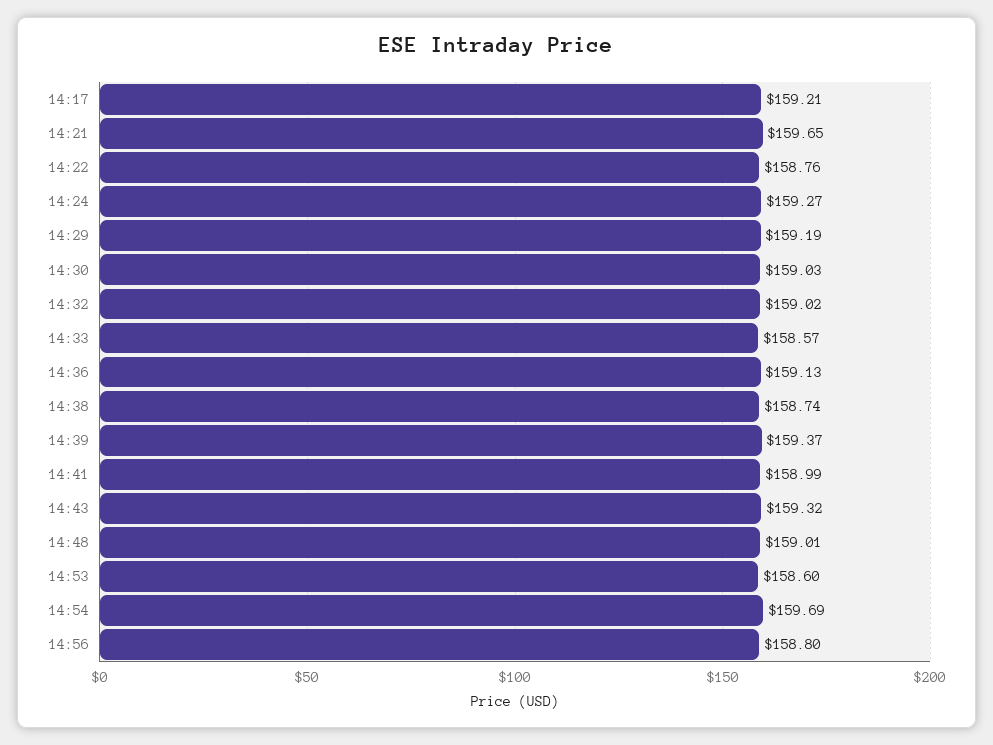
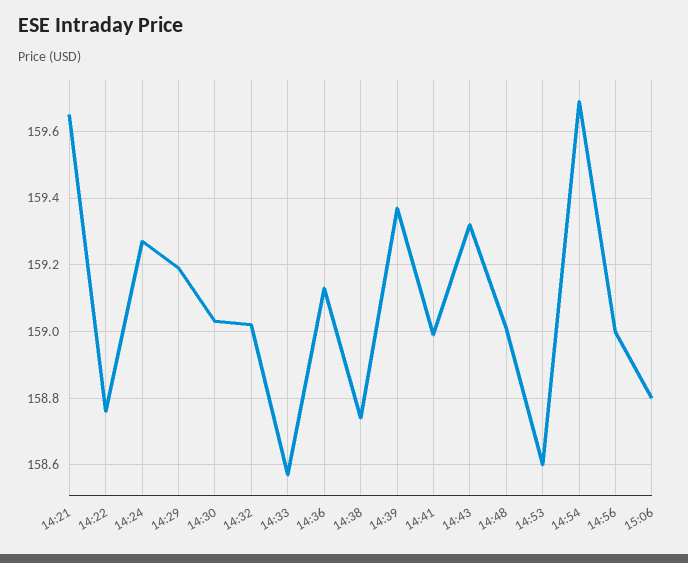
14:17: 159.21 -> none
14:56: 158.8 -> 159
15:06: none -> 158.8

